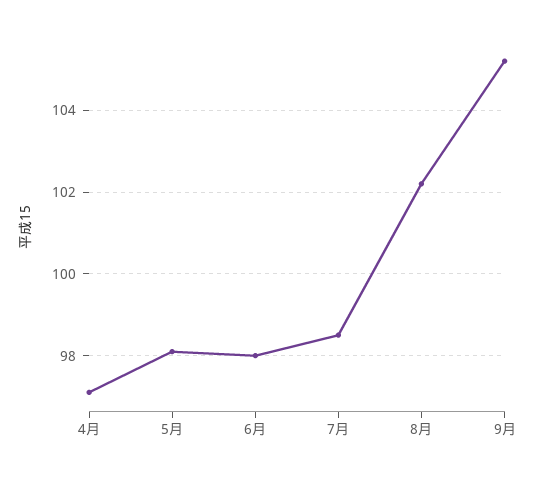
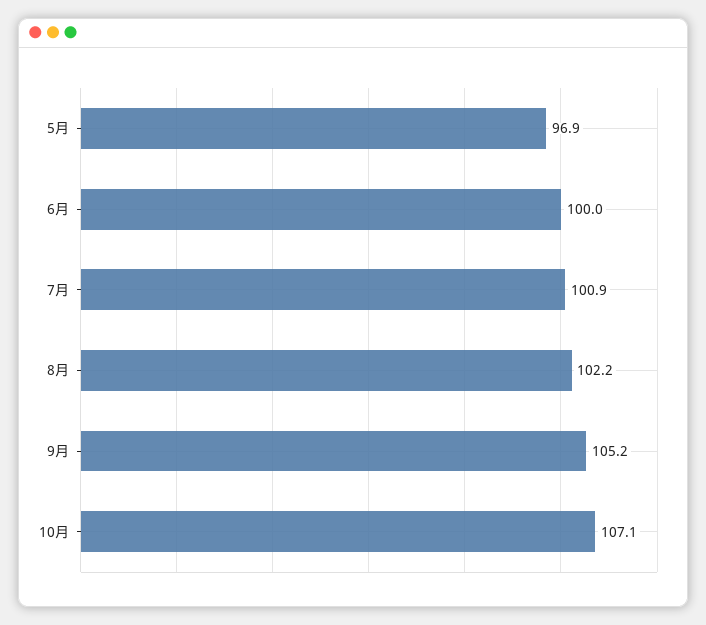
4月: 97 -> none
5月: 98 -> 96.9
6月: 98 -> 100
7月: 98.5 -> 100.9
10月: none -> 107.1

